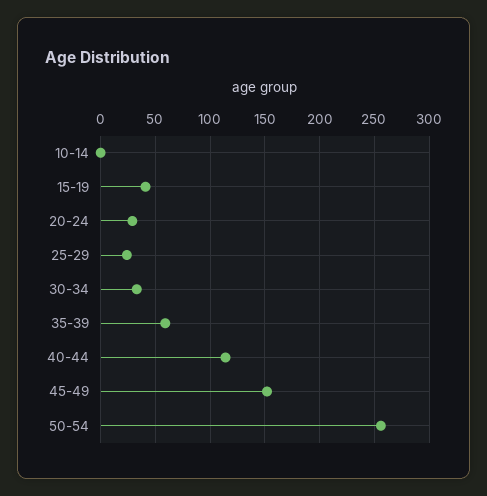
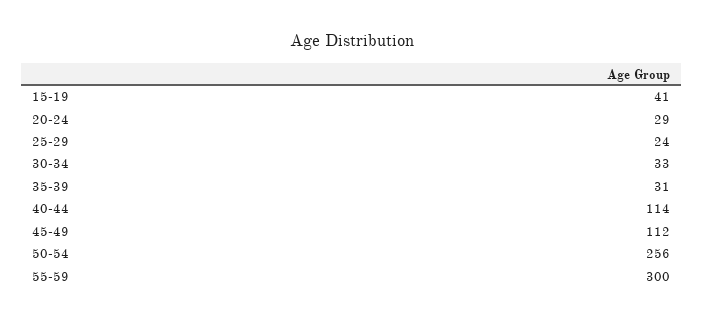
10-14: 0 -> none
35-39: 60 -> 31
45-49: 150 -> 112
55-59: none -> 300

